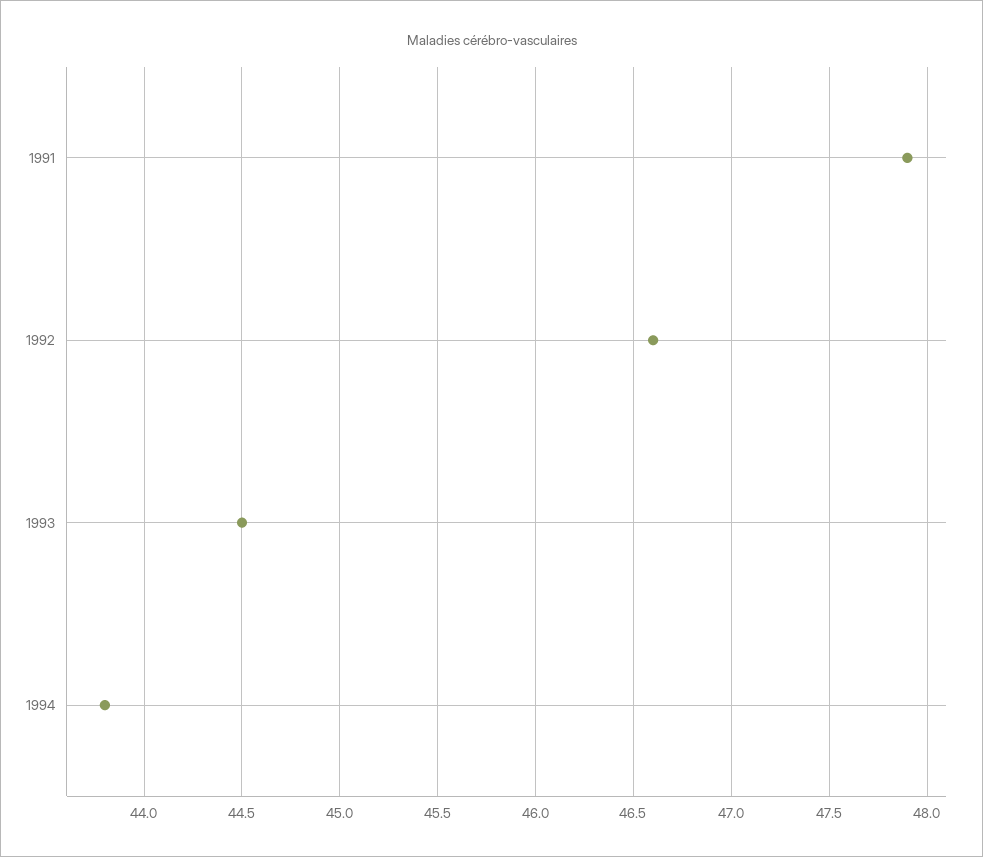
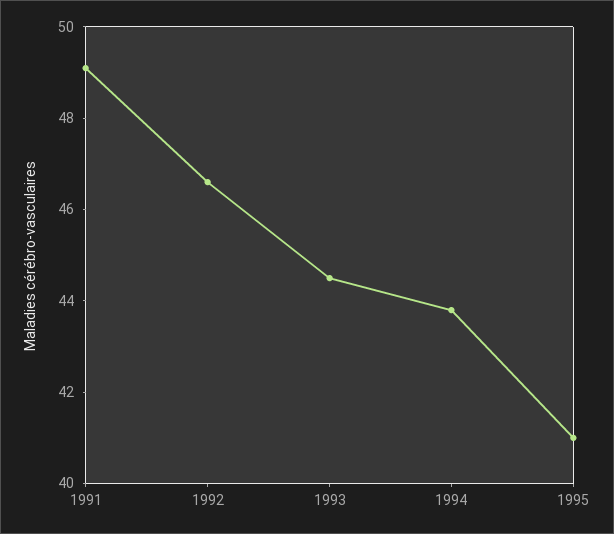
1991: 47.9 -> 49
1995: none -> 41

